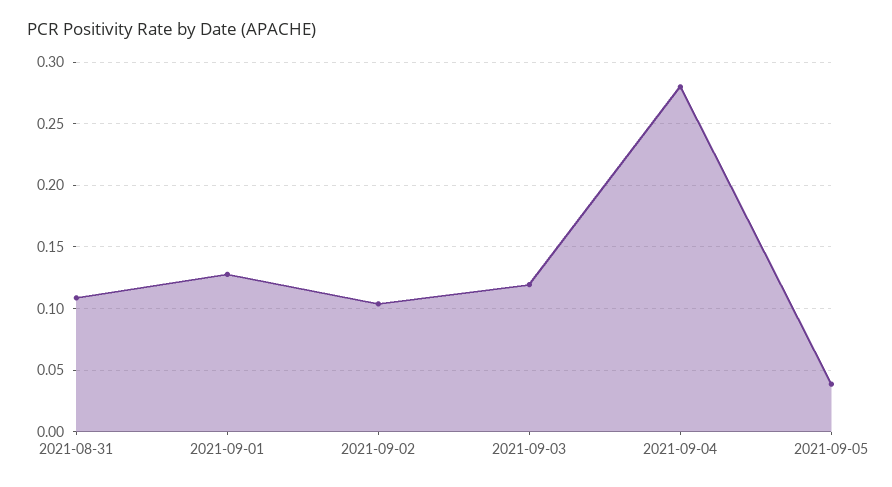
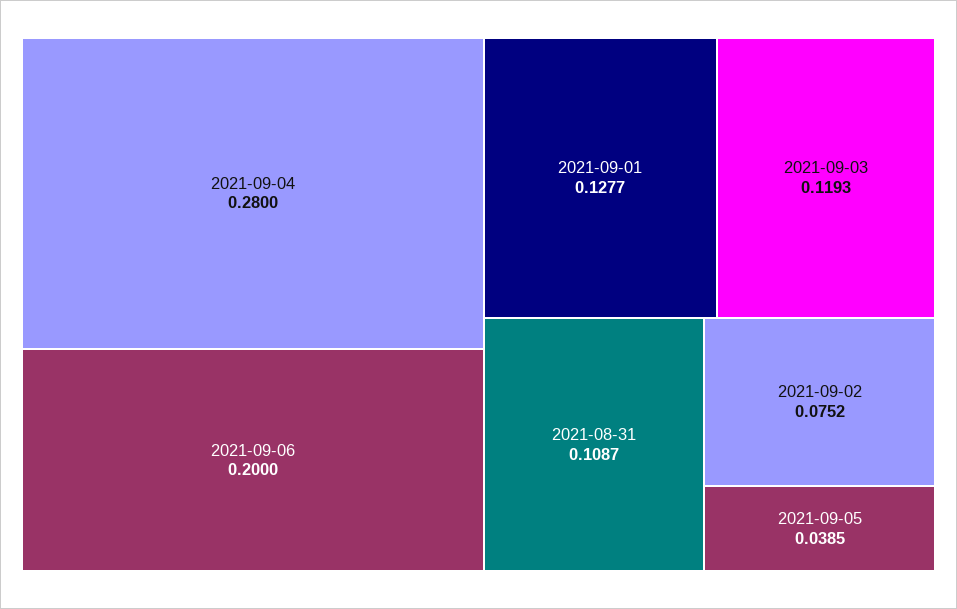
2021-09-02: 0.105 -> 0.0752
2021-09-06: none -> 0.2

